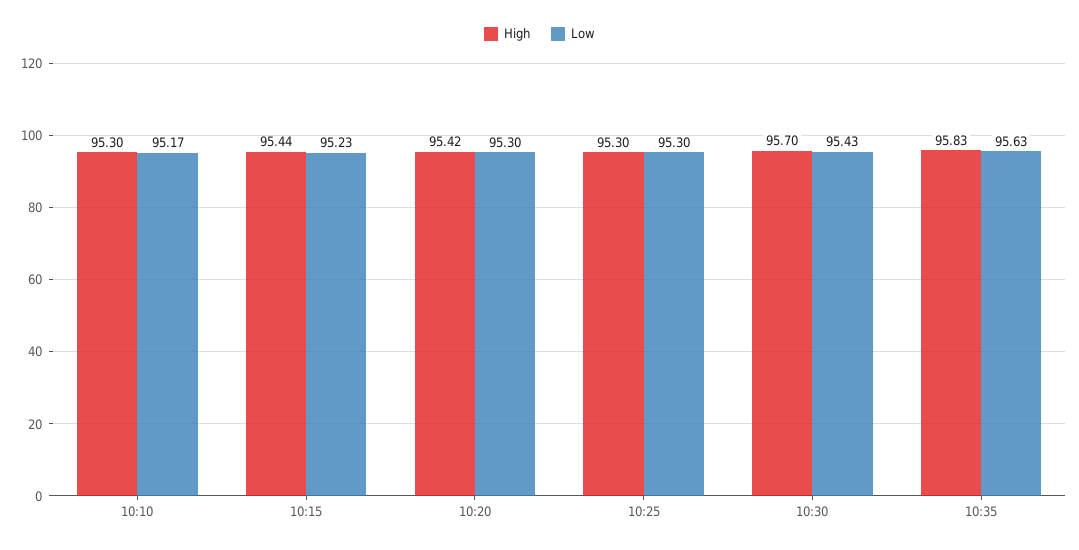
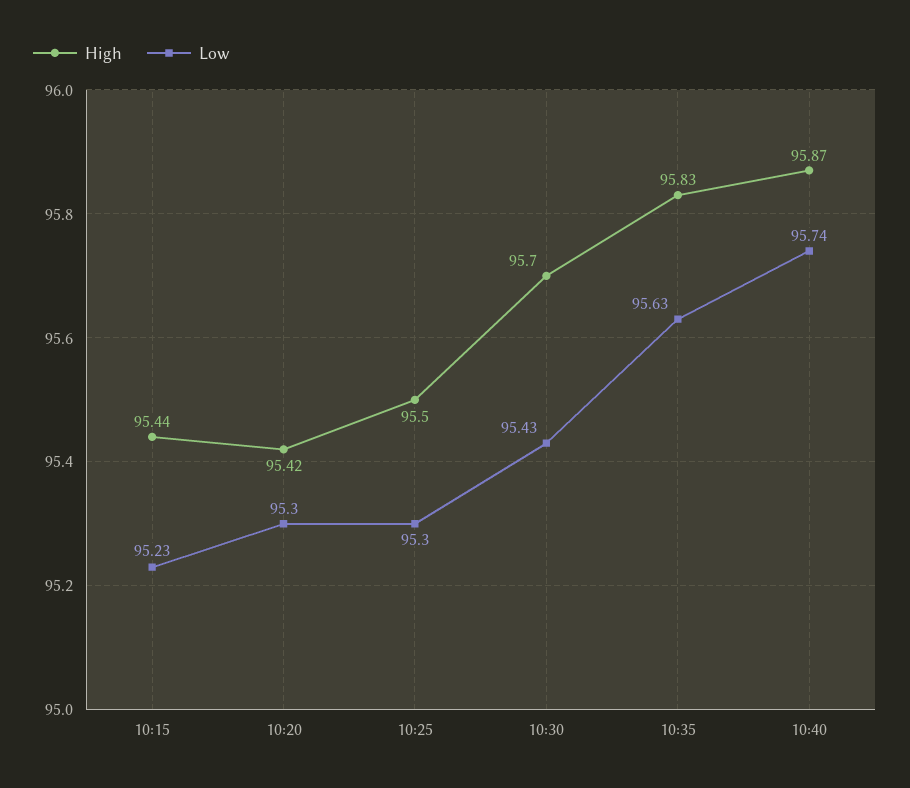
High, 10:10: 95.3 -> none
Low, 10:10: 95.17 -> none
High, 10:25: 95.3 -> 95.5
High, 10:40: none -> 95.87
Low, 10:40: none -> 95.74

